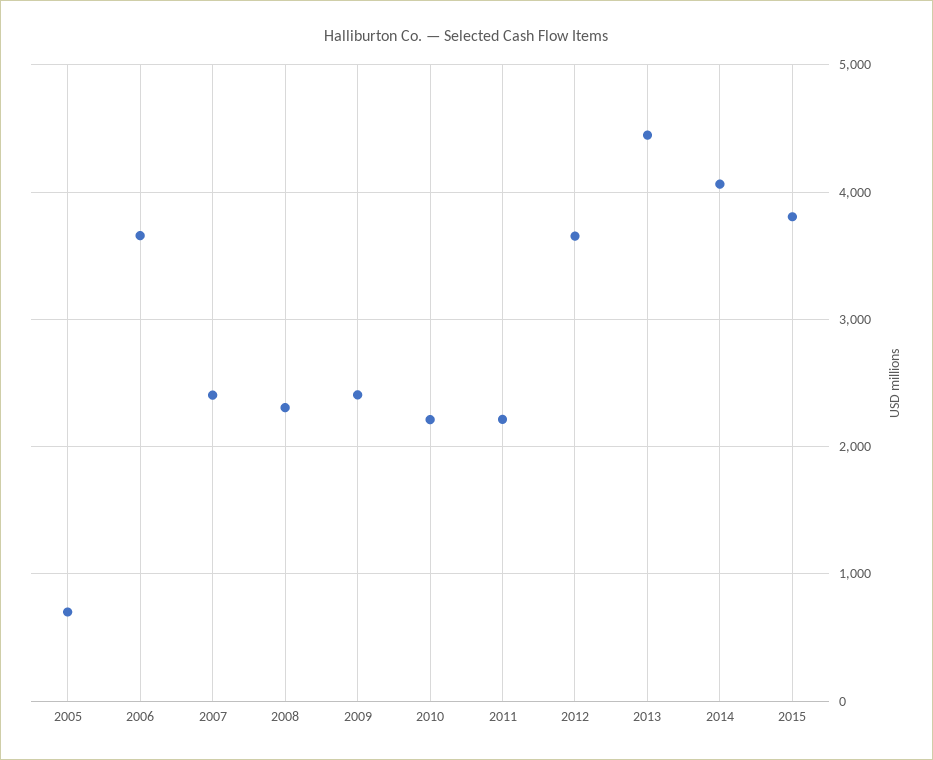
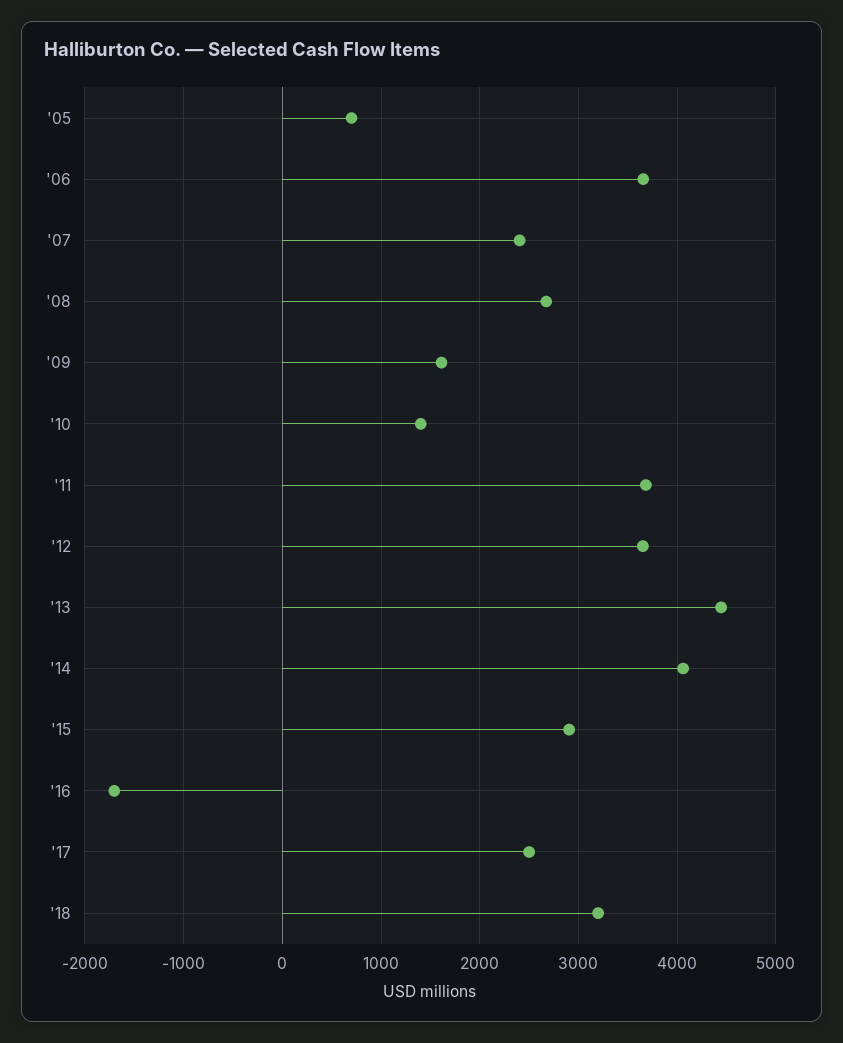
2008: 2300 -> 2700
2009: 2400 -> 1600
2010: 2200 -> 1400
2011: 2200 -> 3700
2015: 3800 -> 2900
'16: none -> -1700
'17: none -> 2500
'18: none -> 3200

